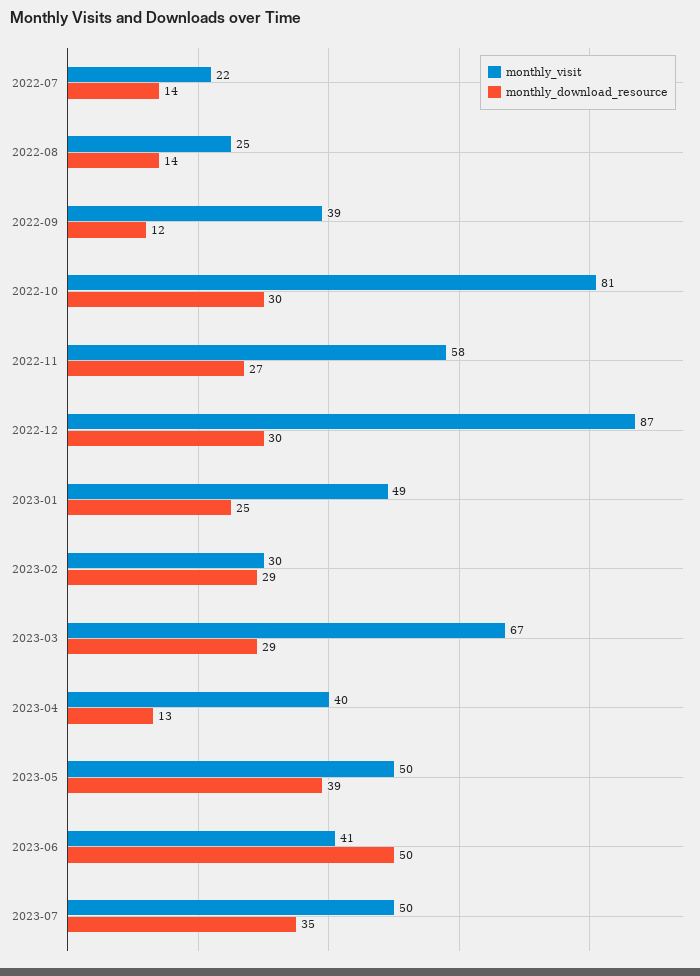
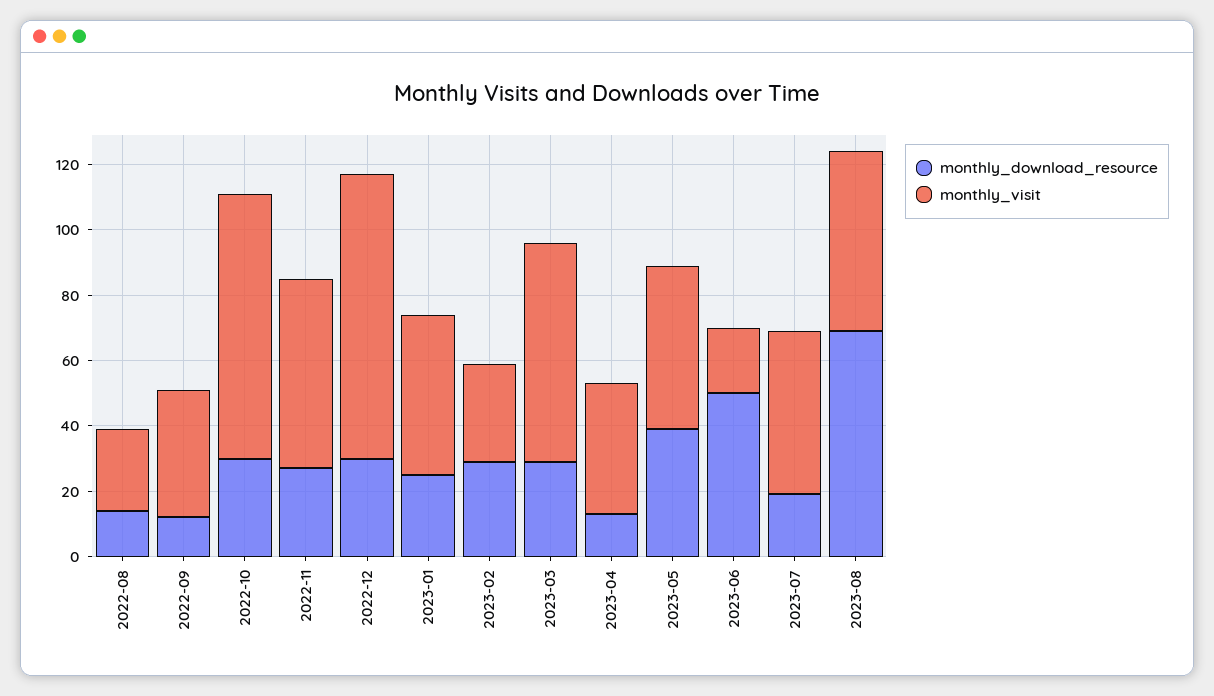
monthly_visit, 2022-07: 22 -> none
monthly_download_resource, 2022-07: 14 -> none
monthly_visit, 2023-06: 41 -> 20
monthly_download_resource, 2023-07: 35 -> 20
monthly_download_resource, 2023-08: none -> 70
monthly_visit, 2023-08: none -> 55

